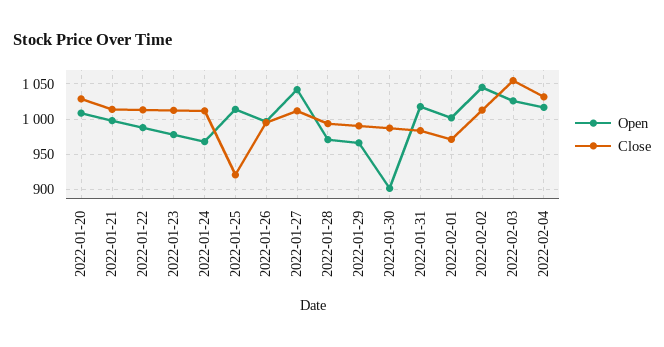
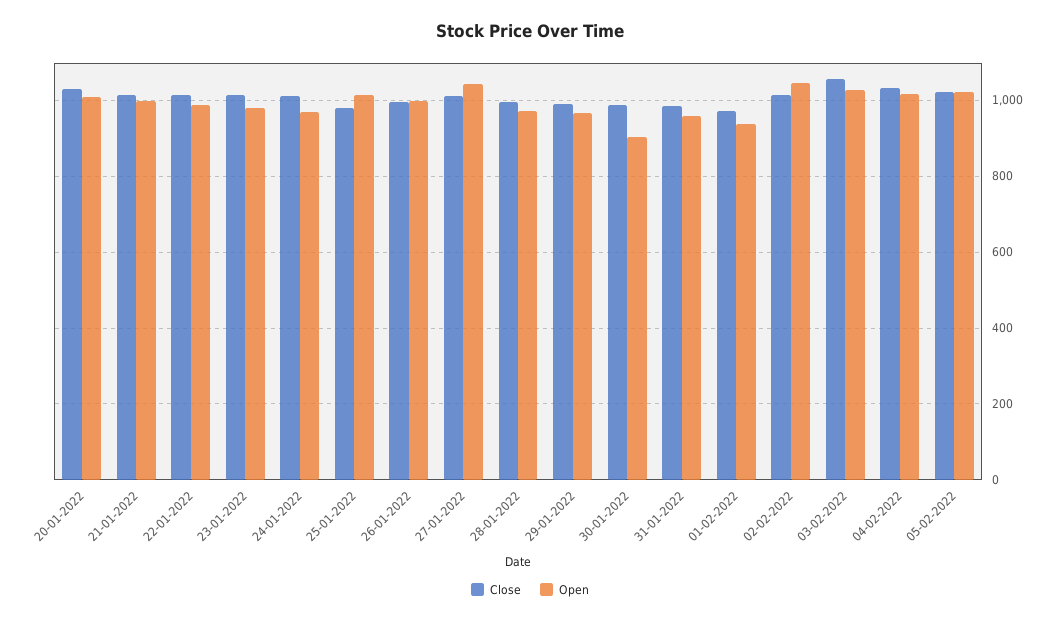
Close, 2022-01-25: 920 -> 980
Open, 2022-01-31: 1020 -> 960
Open, 2022-02-01: 1000 -> 940
Close, 05-02-2022: none -> 1020
Open, 05-02-2022: none -> 1020

